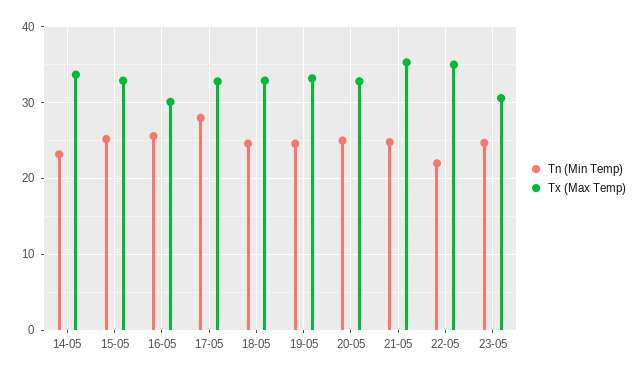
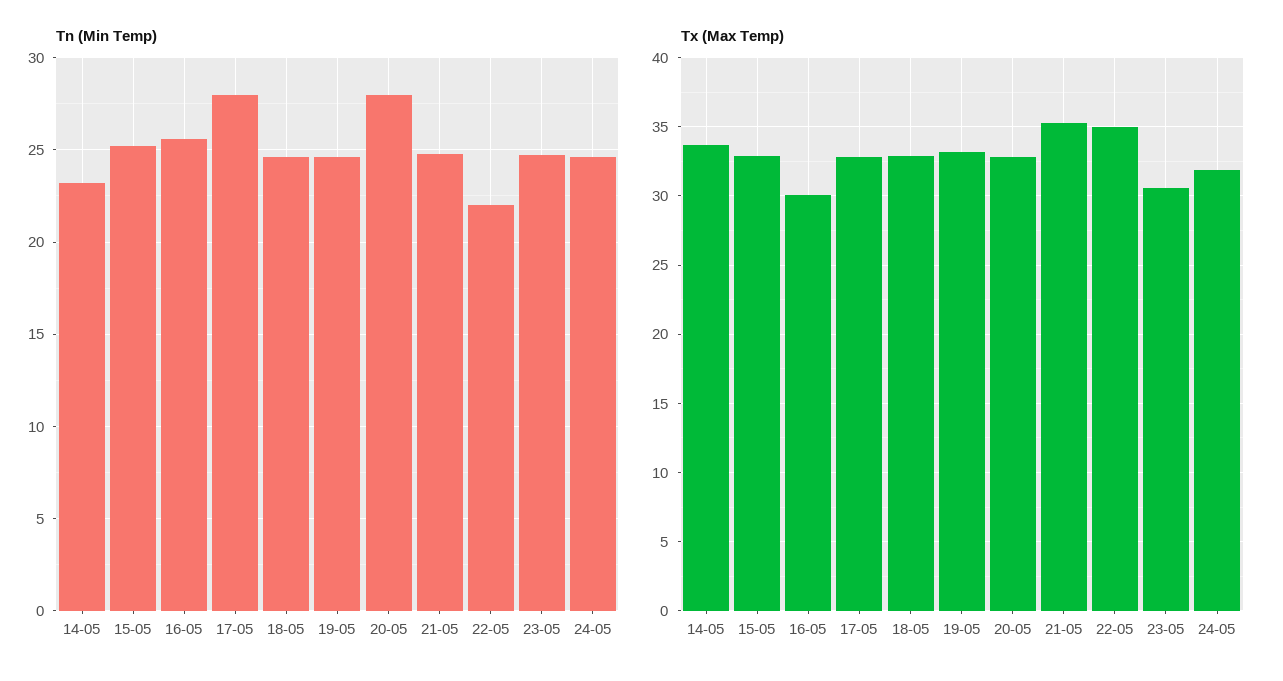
Tn (Min Temp), 20-05: 25 -> 28
Tn (Min Temp), 24-05: none -> 24.5
Tx (Max Temp), 24-05: none -> 32

